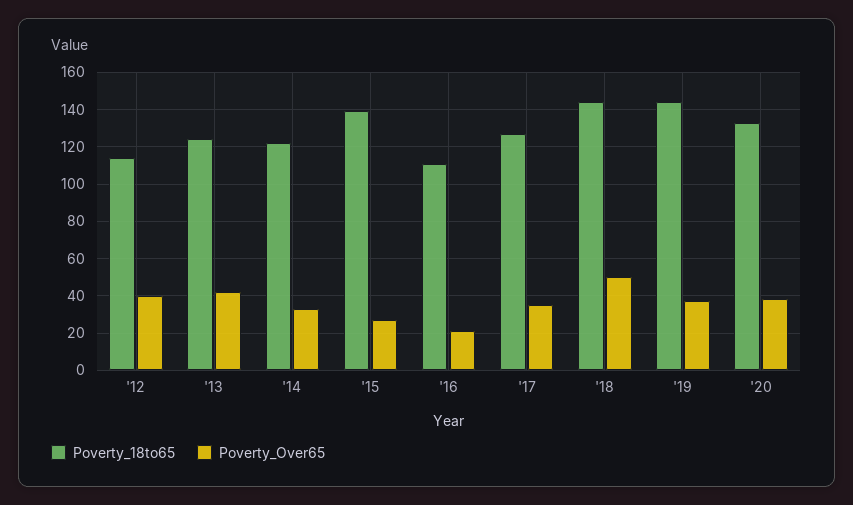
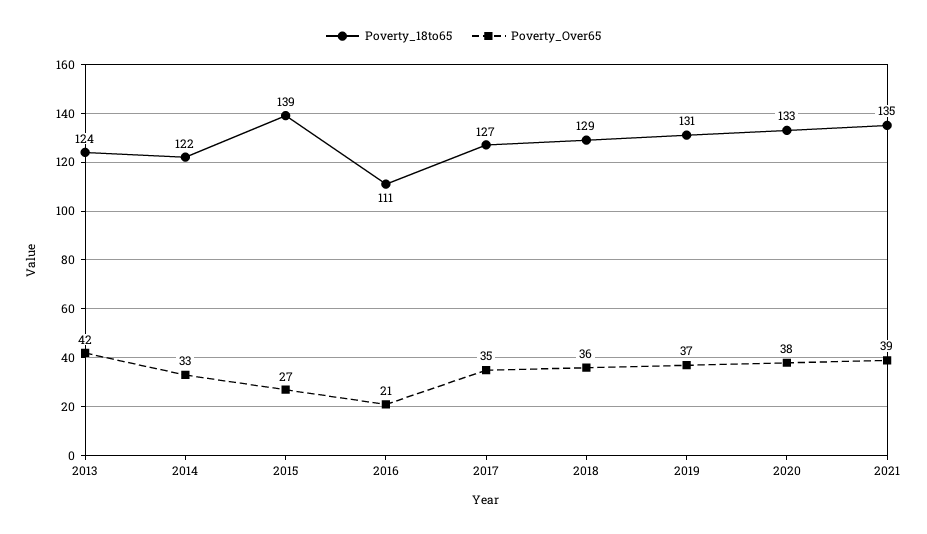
Poverty_18to65, '12: 115 -> none
Poverty_Over65, '12: 40 -> none
Poverty_18to65, '18: 145 -> 129
Poverty_Over65, '18: 50 -> 36
Poverty_18to65, '19: 145 -> 131
Poverty_18to65, 2021: none -> 135
Poverty_Over65, 2021: none -> 39

